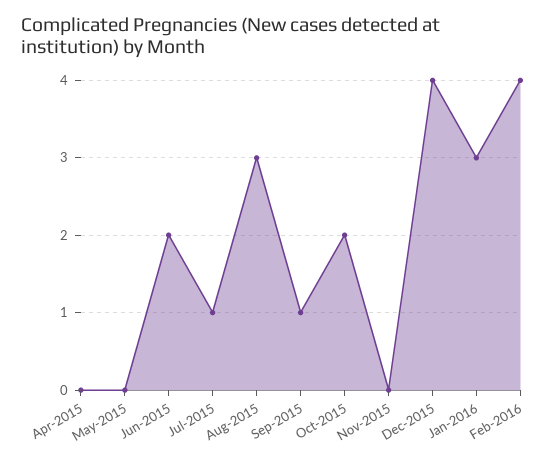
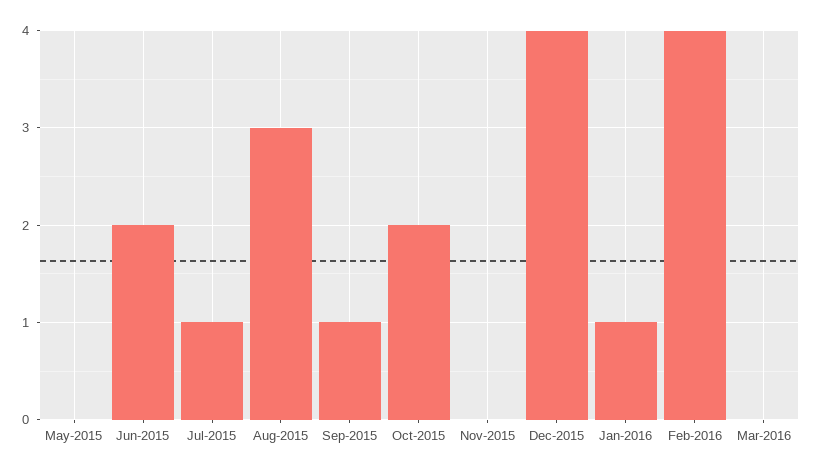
Apr-2015: 0 -> none
Jan-2016: 3 -> 1
Mar-2016: none -> 0

